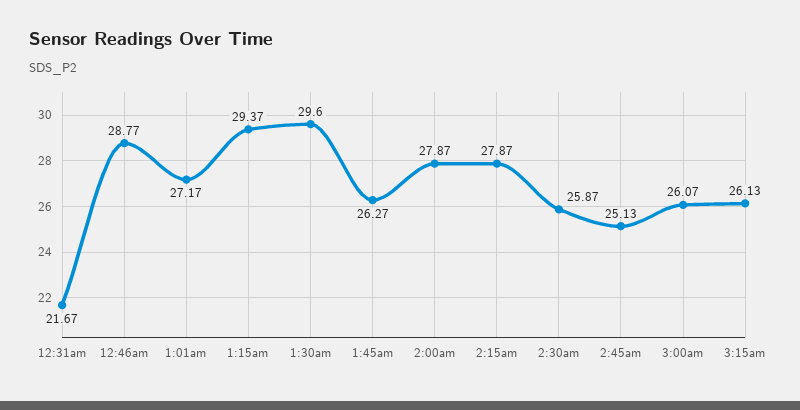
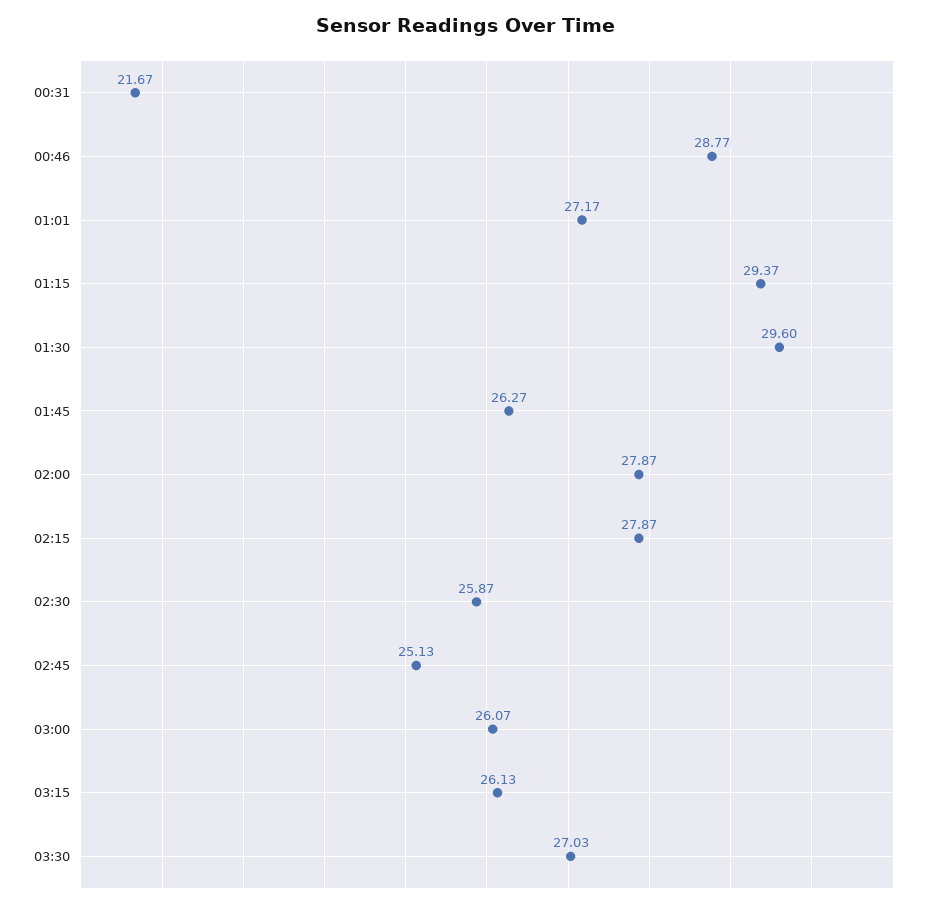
03:30: none -> 27.03

